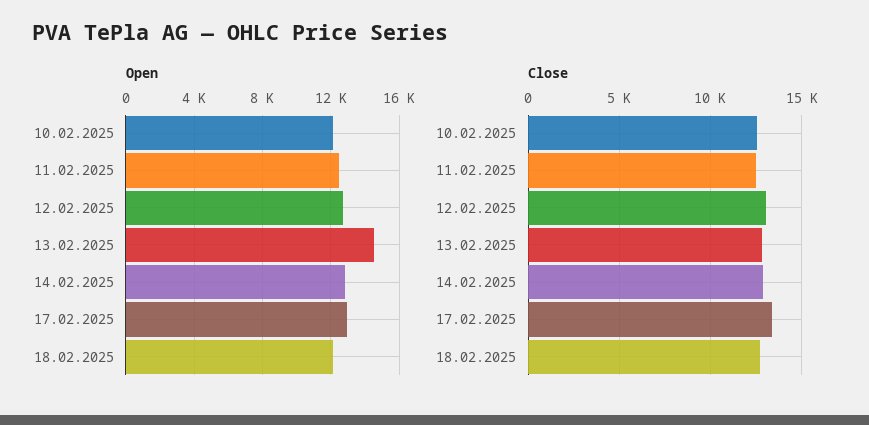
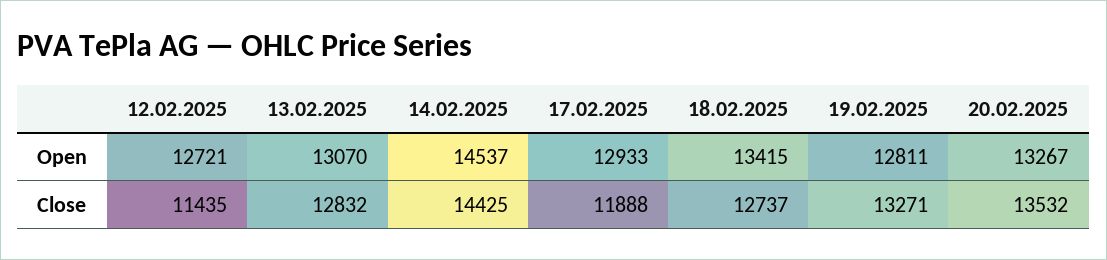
Open, 10.02.2025: 12000 -> none
Open, 11.02.2025: 12500 -> none
Open, 13.02.2025: 14500 -> 13070
Open, 14.02.2025: 13000 -> 14537
Open, 18.02.2025: 12000 -> 13415
Close, 10.02.2025: 12500 -> none
Close, 11.02.2025: 12500 -> none
Close, 12.02.2025: 13000 -> 11435
Close, 14.02.2025: 13000 -> 14425
Close, 17.02.2025: 13500 -> 11888
Open, 19.02.2025: none -> 12811
Open, 20.02.2025: none -> 13267
Close, 19.02.2025: none -> 13271
Close, 20.02.2025: none -> 13532

